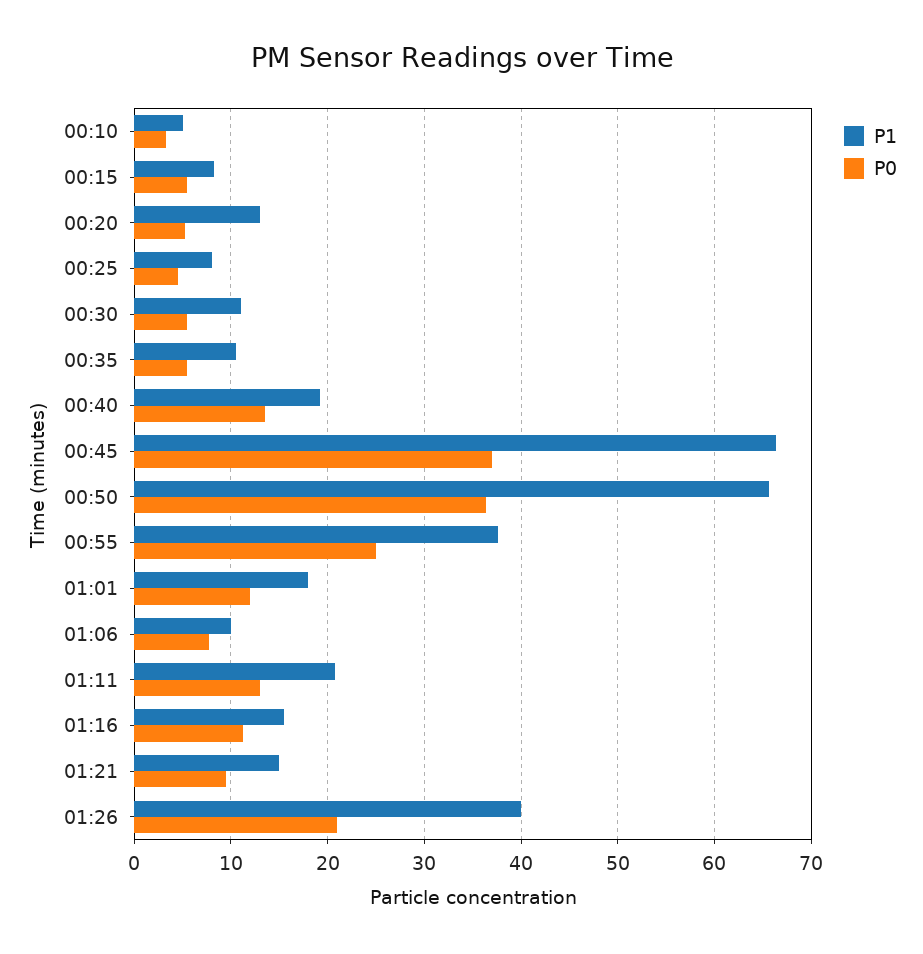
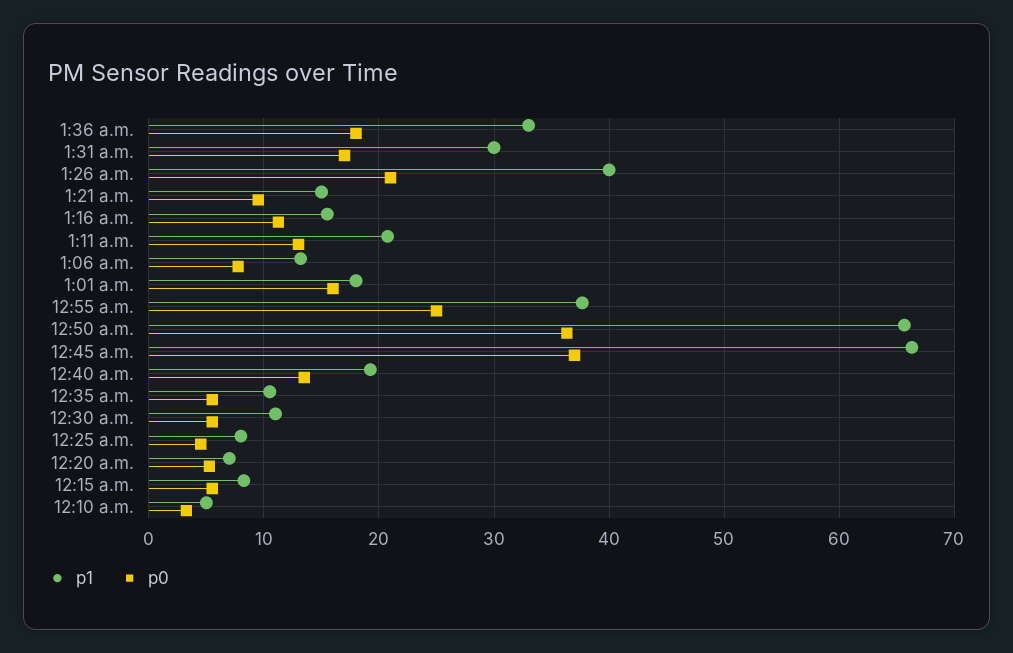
P1, 00:20: 13 -> 7
P0, 01:01: 12 -> 16
P1, 01:06: 10 -> 13
P1, 1:36 a.m.: none -> 33
P0, 1:36 a.m.: none -> 18
P1, 1:31 a.m.: none -> 30
P0, 1:31 a.m.: none -> 17

